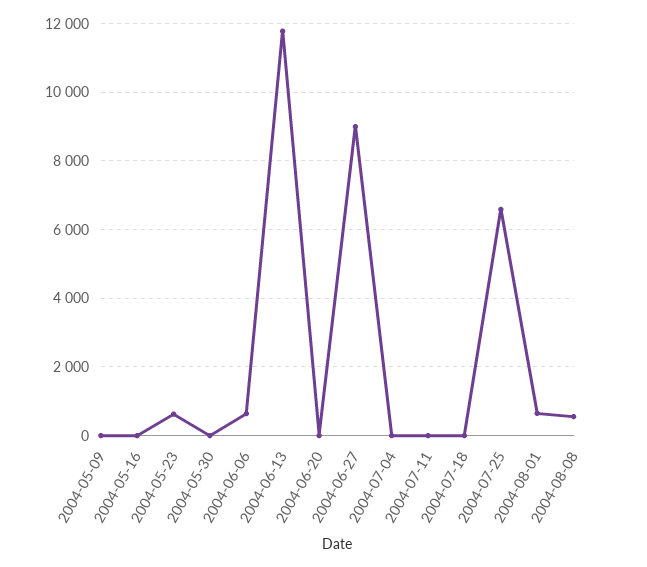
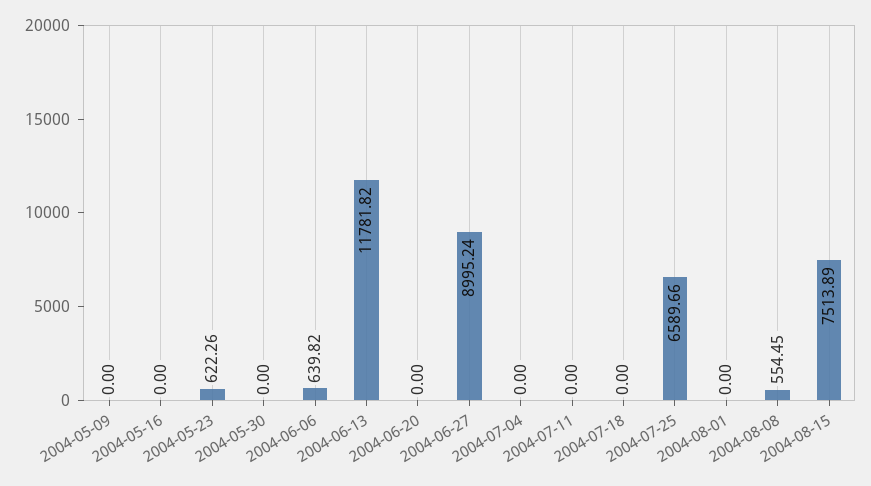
2004-08-01: 600 -> 0
2004-08-15: none -> 7513.89

